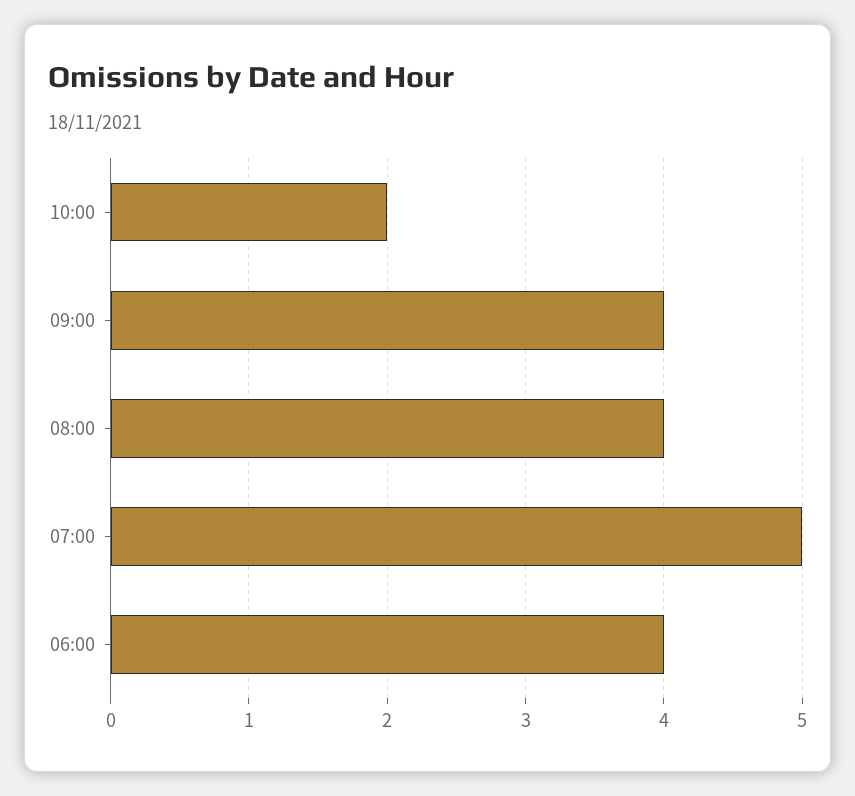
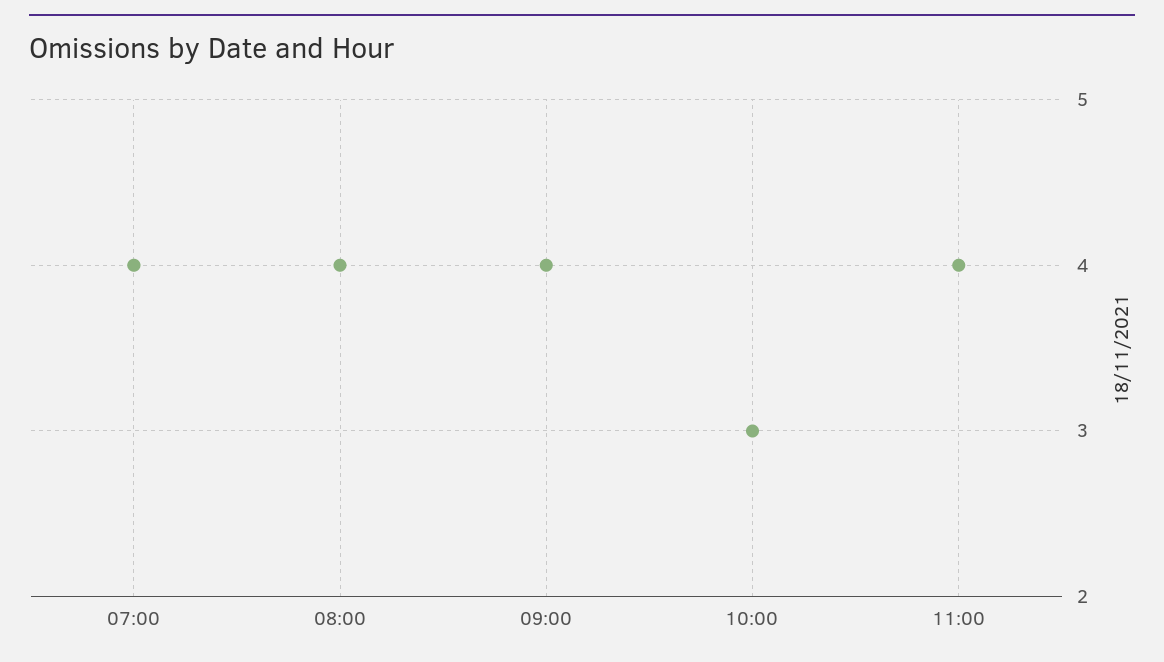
10:00: 2 -> 3
07:00: 5 -> 4
06:00: 4 -> none
11:00: none -> 4

